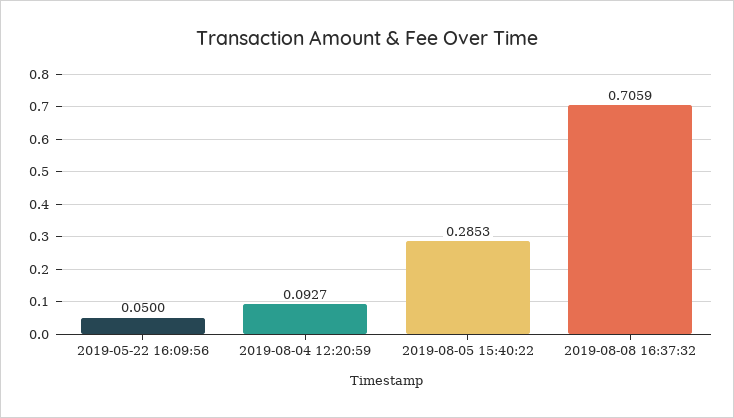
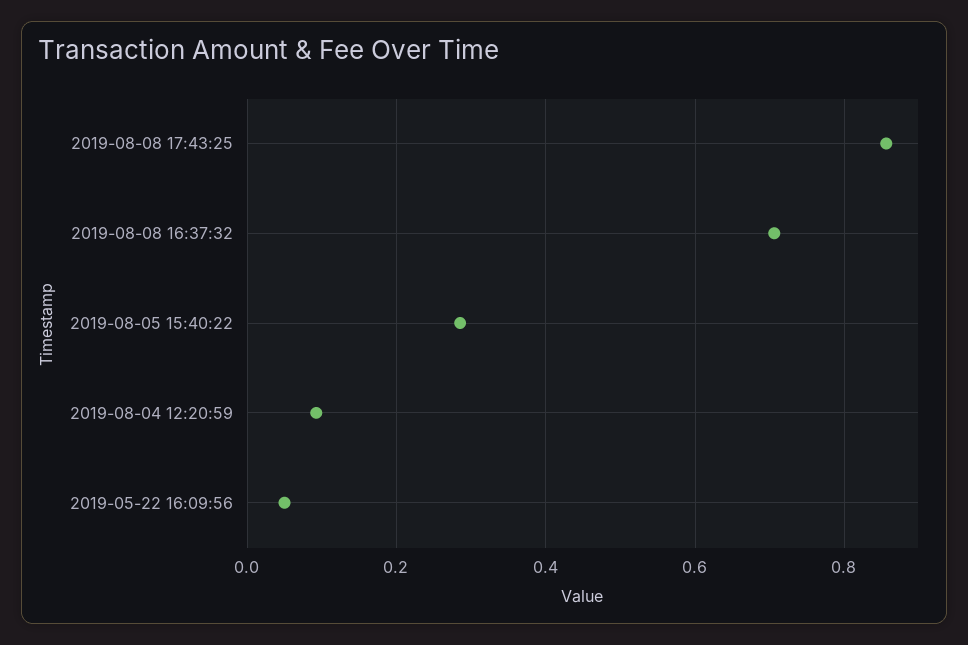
2019-08-08 17:43:25: none -> 0.86

